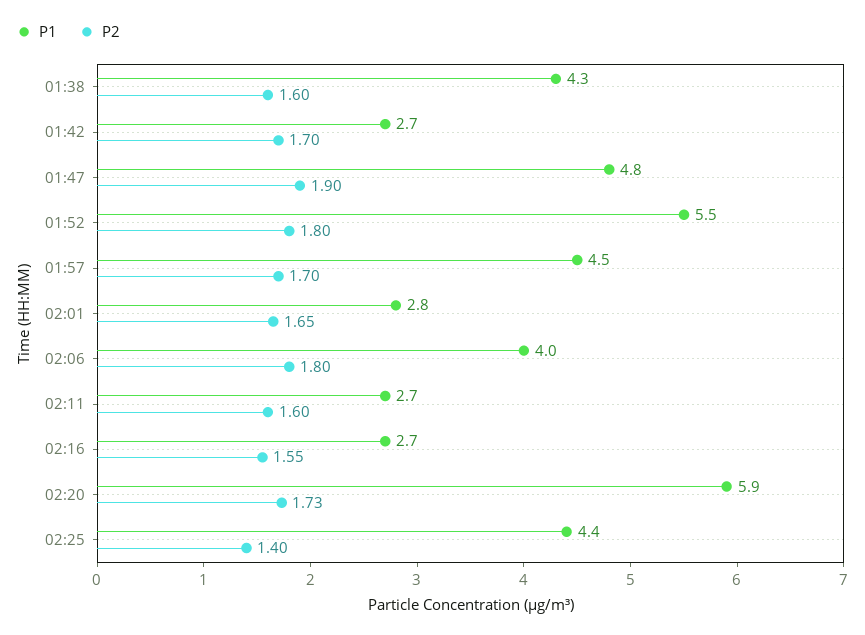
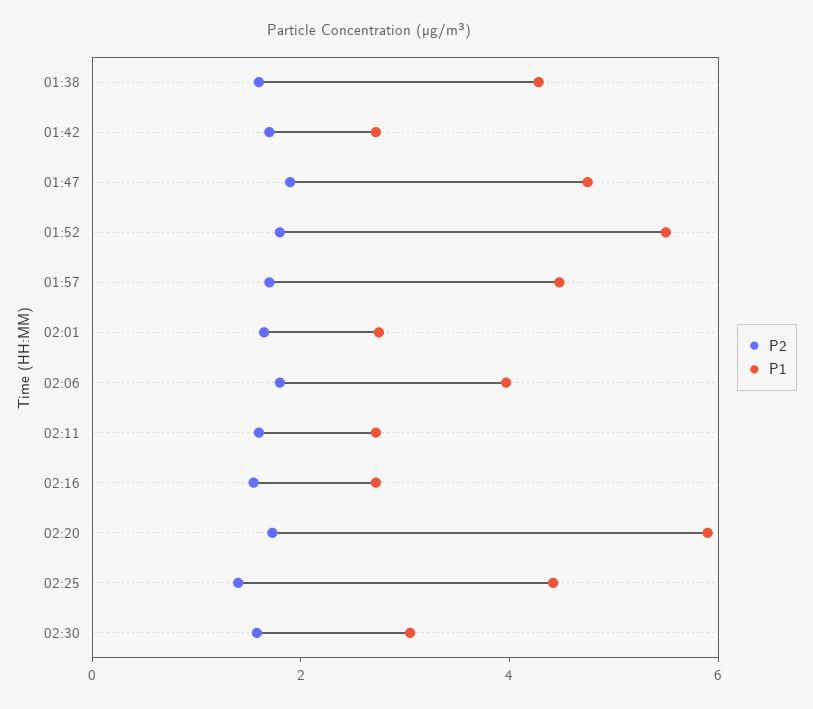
P2, 02:30: none -> 1.5
P1, 02:30: none -> 3

